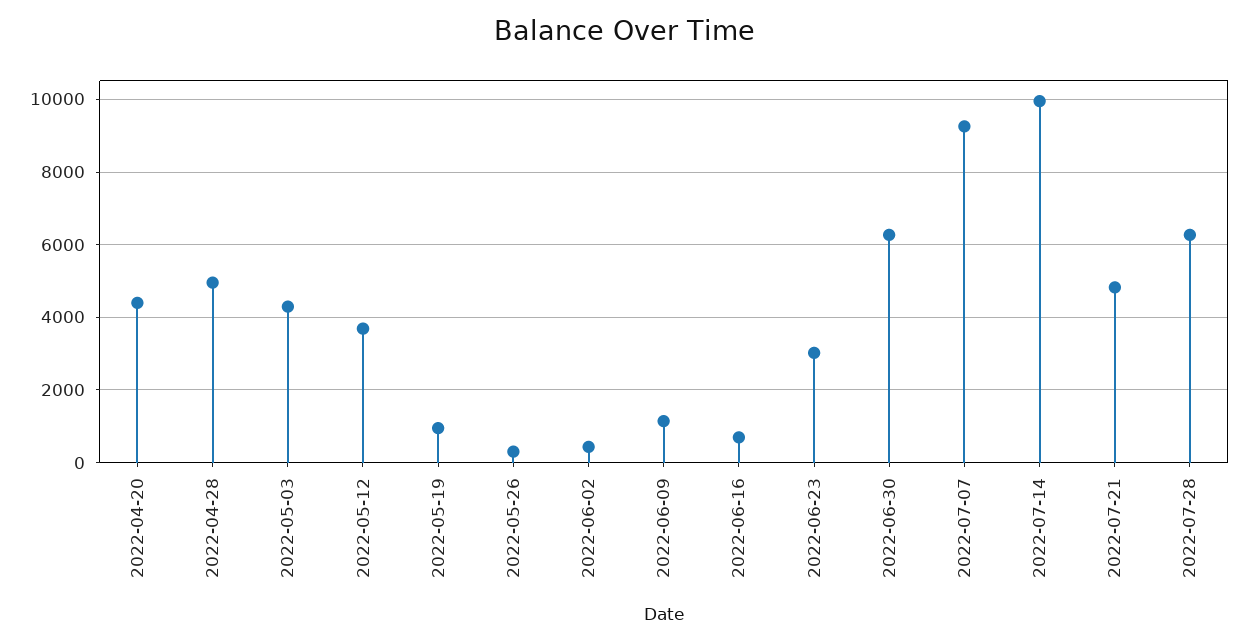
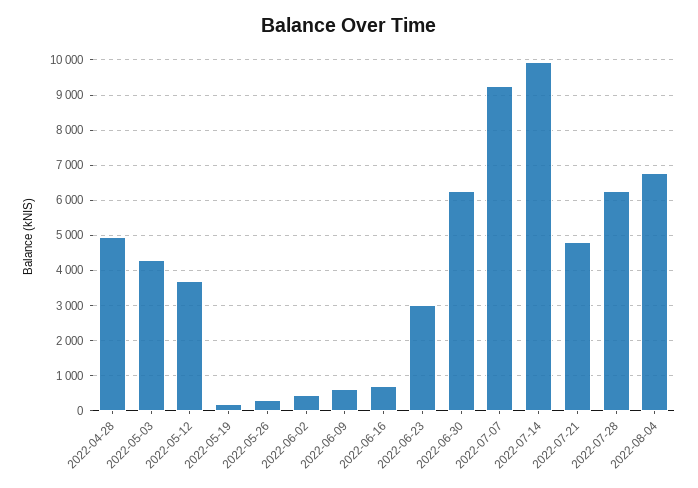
2022-04-20: 4400 -> none
2022-05-19: 1000 -> 200
2022-06-09: 1200 -> 600
2022-08-04: none -> 6800

